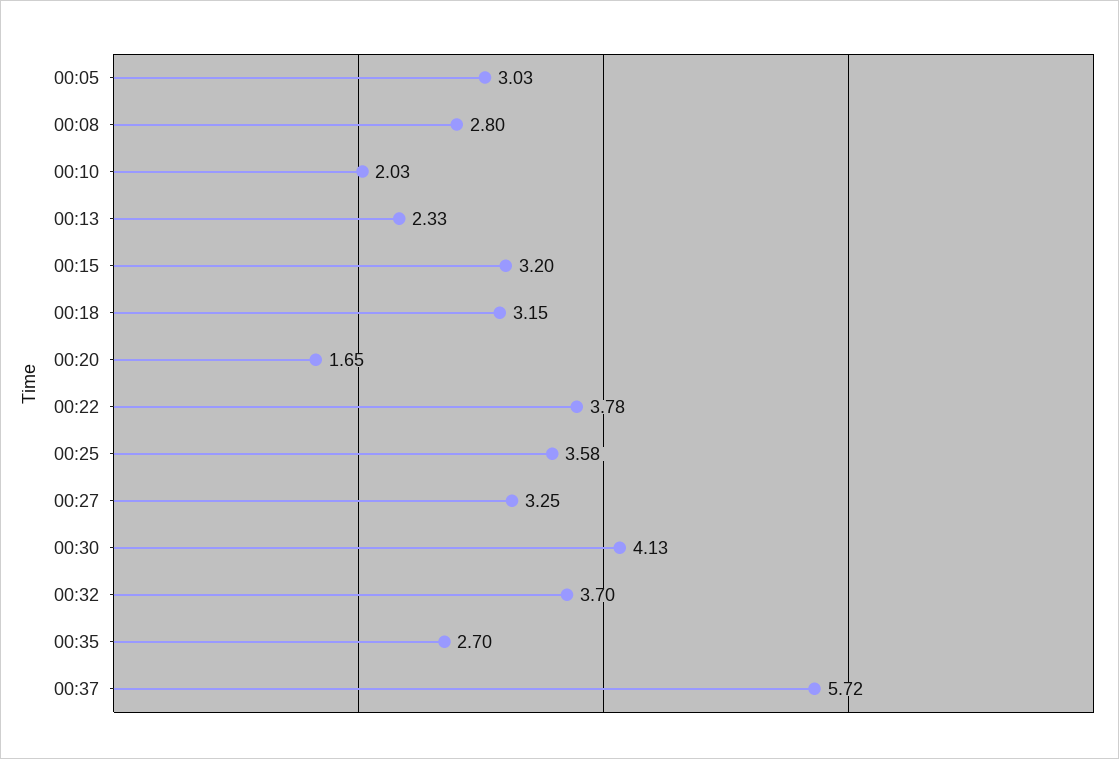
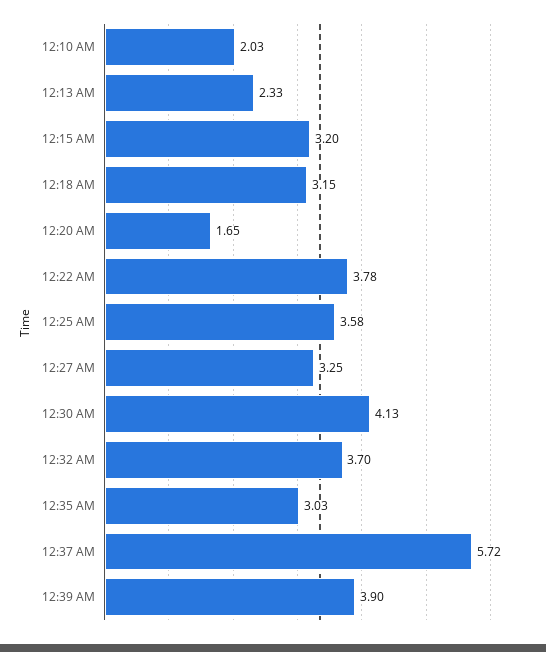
00:05: 3.03 -> none
00:08: 2.8 -> none
00:35: 2.7 -> 3.03
12:39 AM: none -> 3.9

